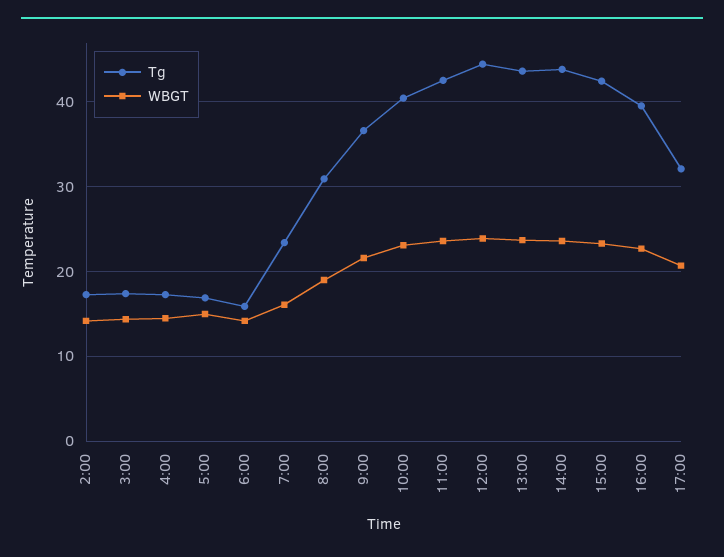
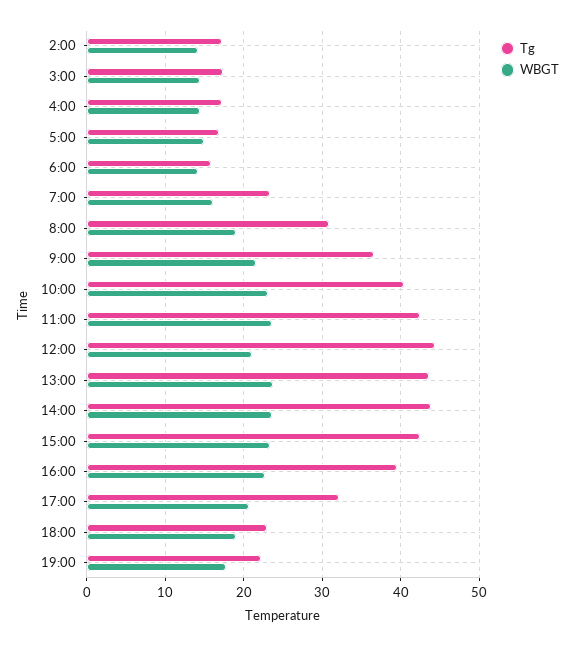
WBGT, 12:00: 24 -> 21
Tg, 18:00: none -> 23
WBGT, 18:00: none -> 19
Tg, 19:00: none -> 22
WBGT, 19:00: none -> 18

